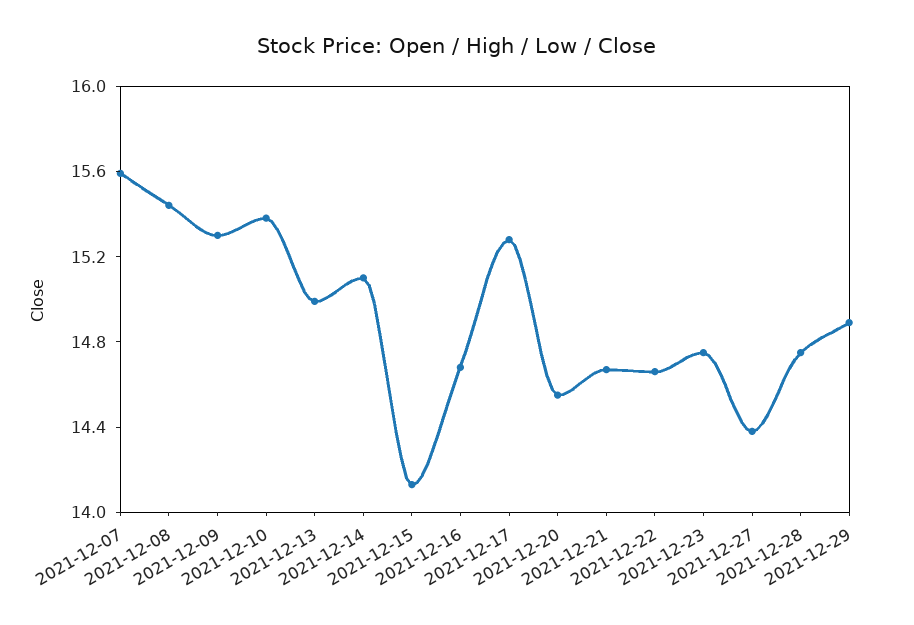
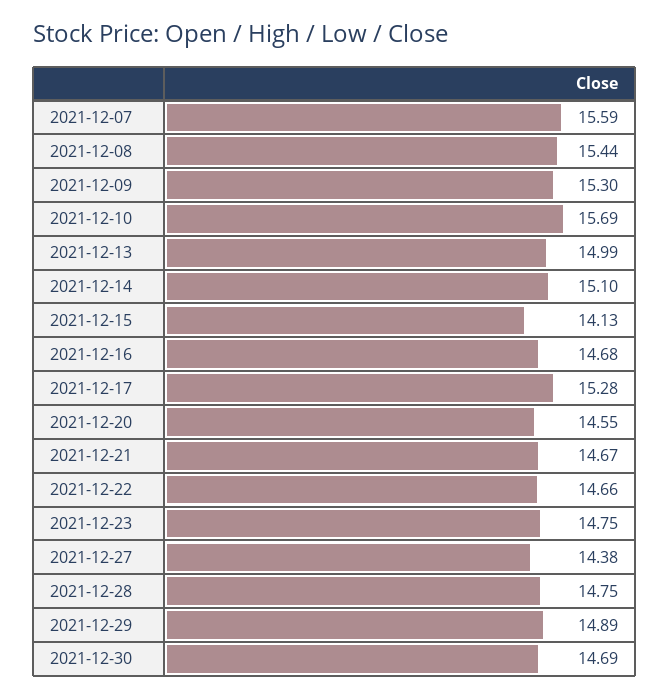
2021-12-10: 15.4 -> 15.69
2021-12-30: none -> 14.69

